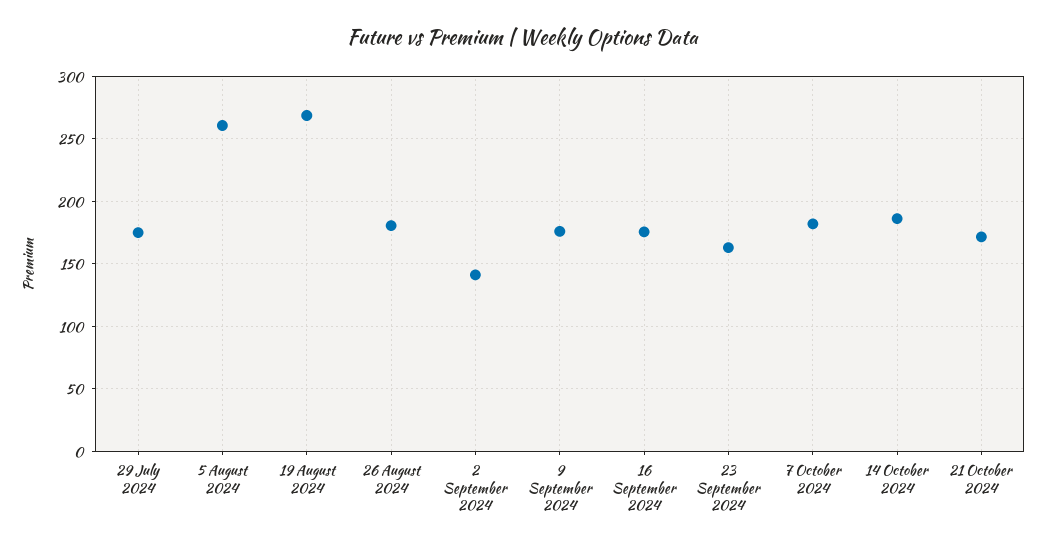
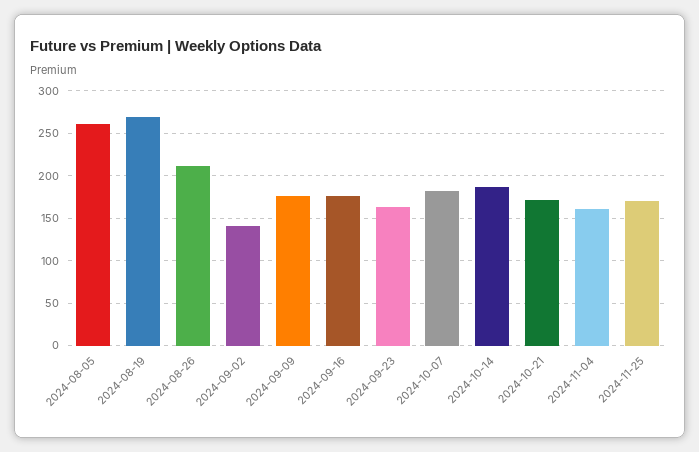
29 July 2024: 175 -> none
26 August 2024: 180 -> 210
2024-11-04: none -> 160
2024-11-25: none -> 170

